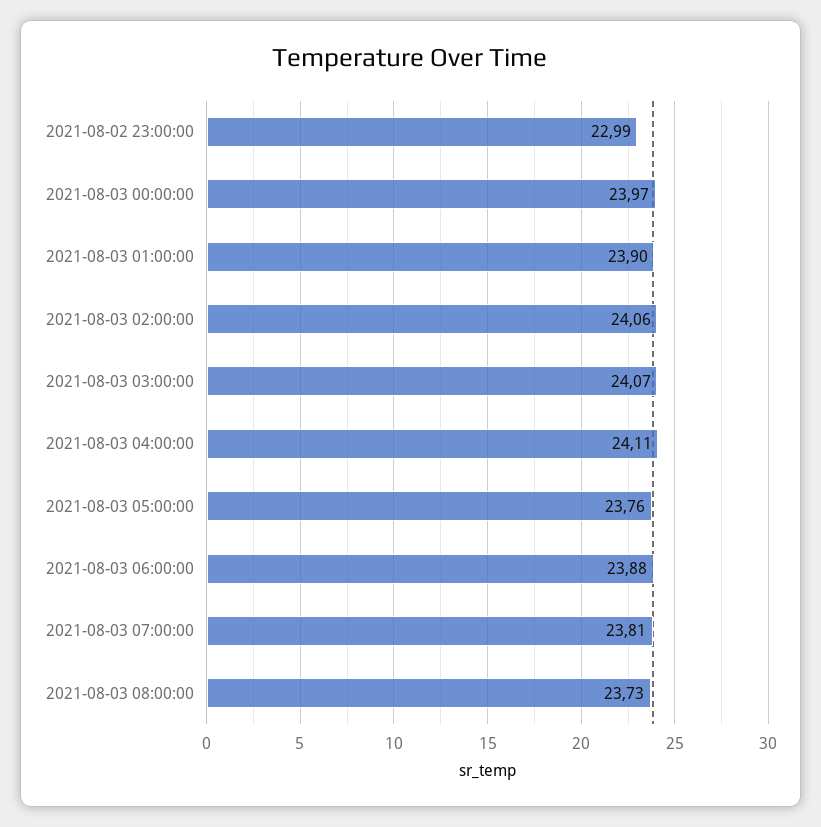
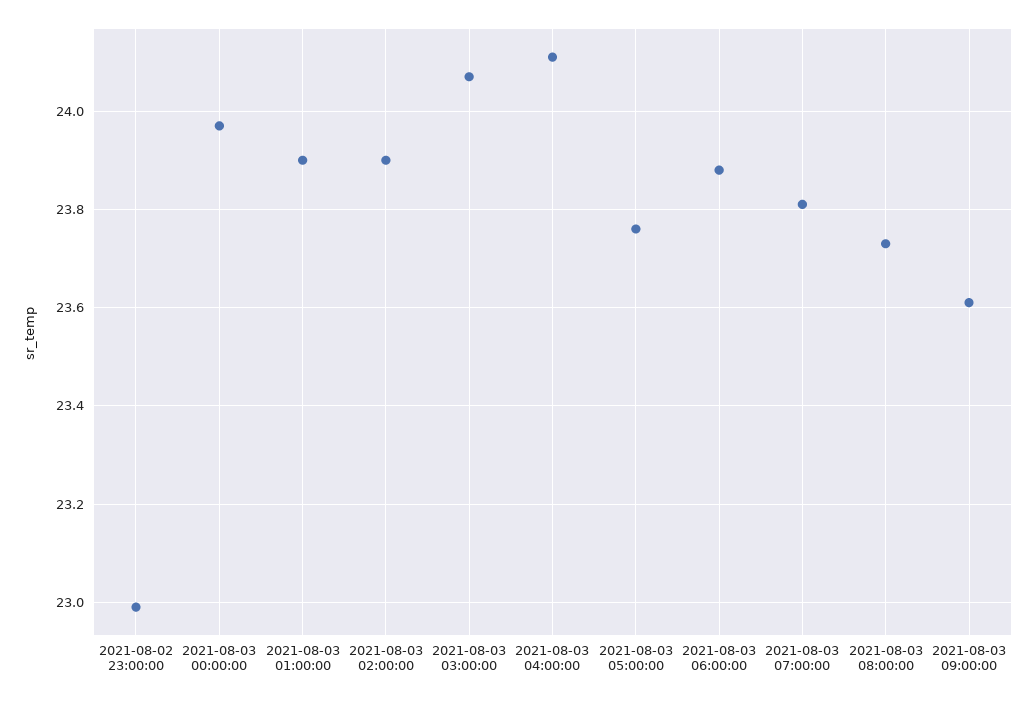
2021-08-03 02:00:00: 24.06 -> 23.9
2021-08-03 09:00:00: none -> 23.6

